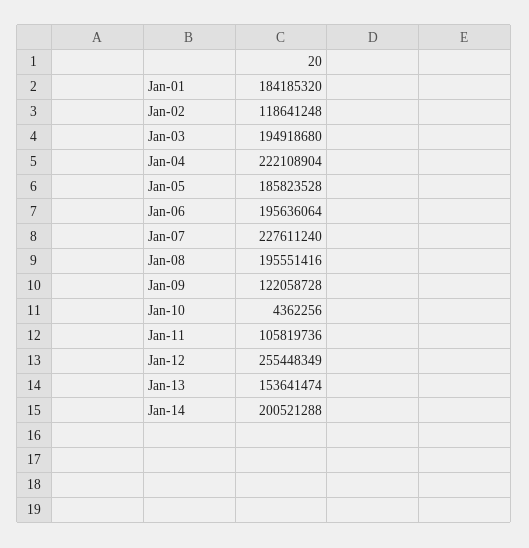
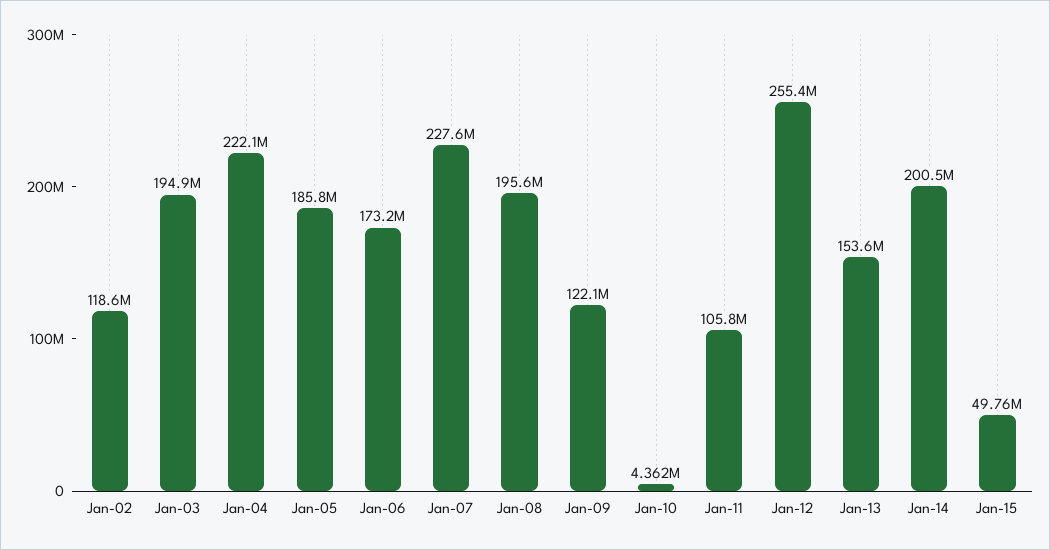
Jan-01: 184185320 -> none
Jan-06: 195636064 -> 173200000
Jan-15: none -> 49760000

